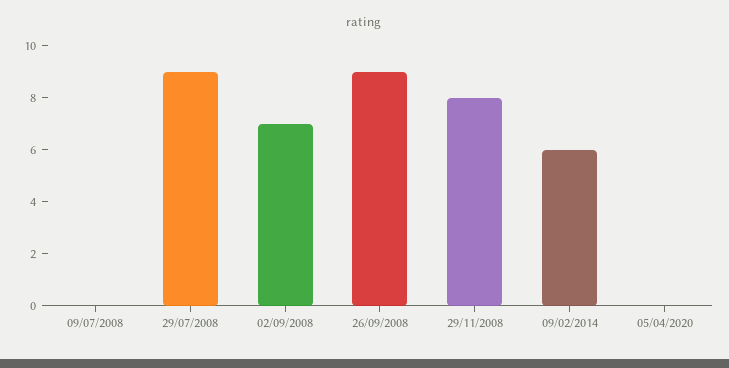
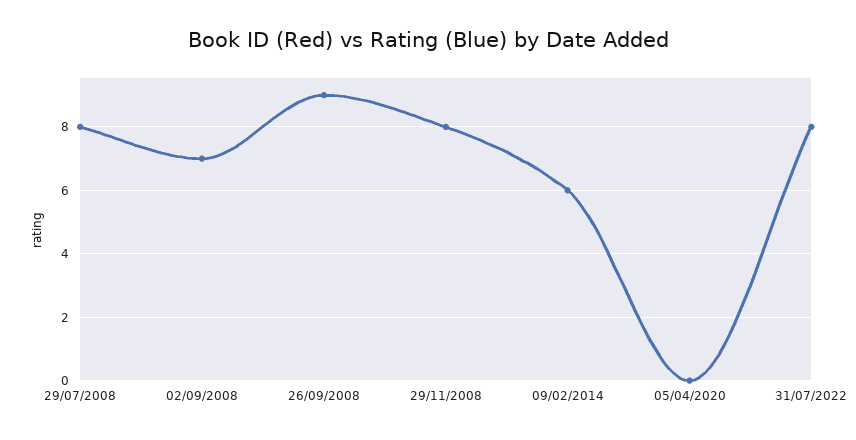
09/07/2008: 0 -> none
29/07/2008: 9 -> 8
31/07/2022: none -> 8

